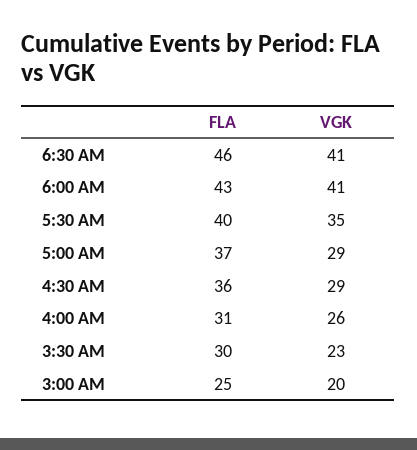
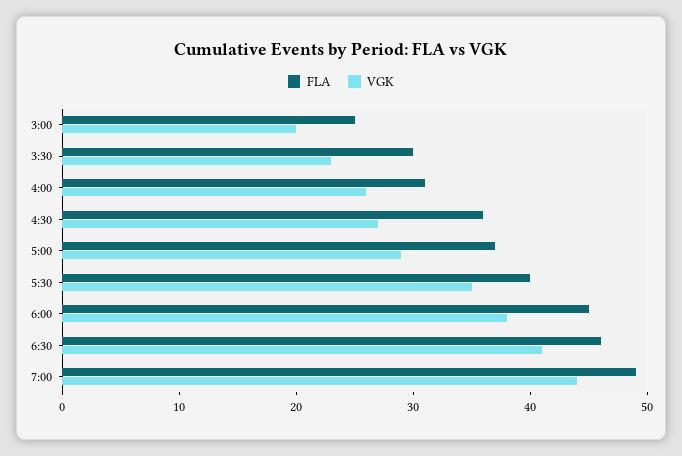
FLA, 6:00 AM: 43 -> 45
VGK, 6:00 AM: 41 -> 38
VGK, 4:30 AM: 29 -> 27
FLA, 7:00: none -> 49
VGK, 7:00: none -> 44

